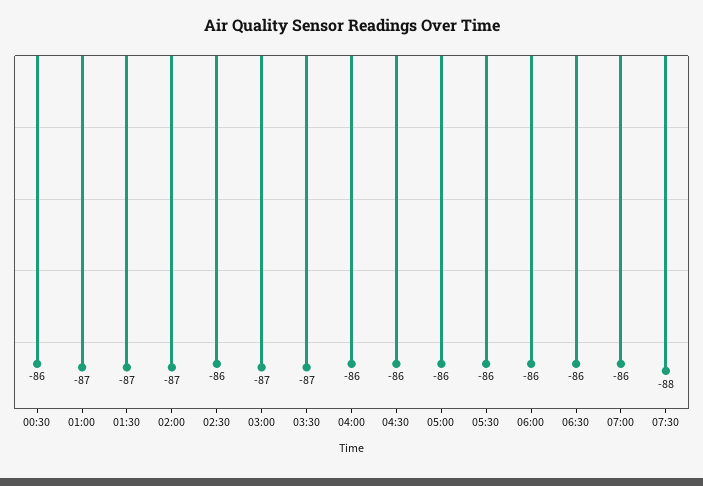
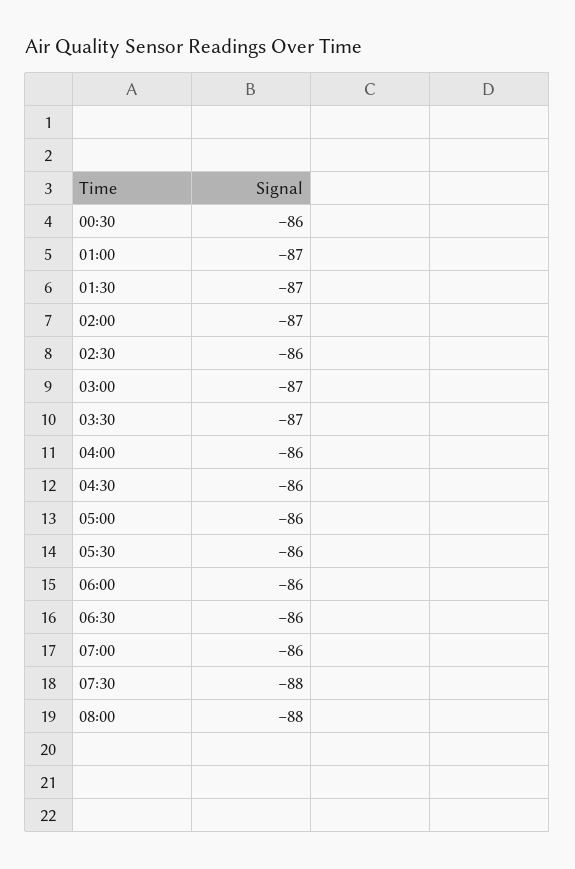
08:00: none -> -88

